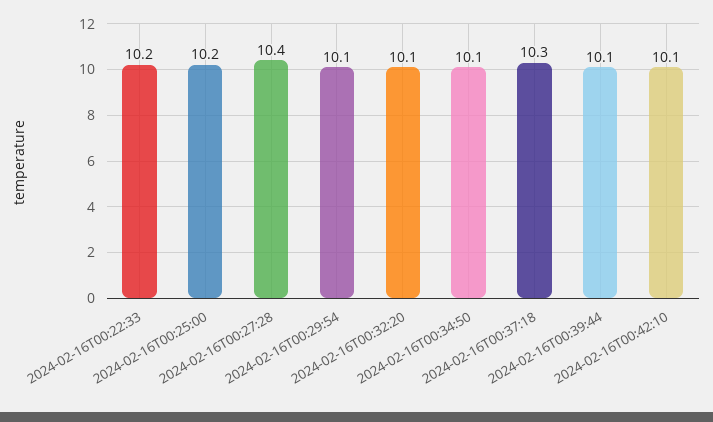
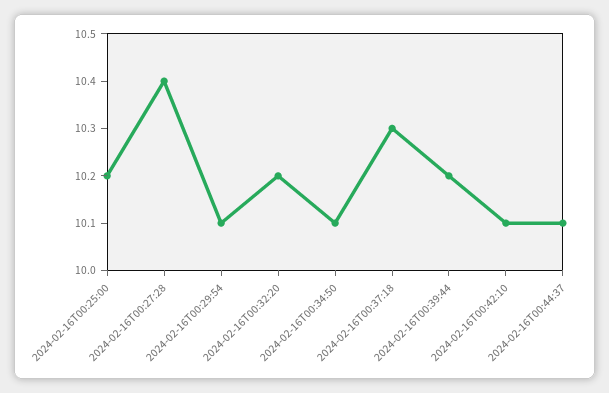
2024-02-16T00:22:33: 10.2 -> none
2024-02-16T00:32:20: 10.1 -> 10.2
2024-02-16T00:39:44: 10.1 -> 10.2
2024-02-16T00:44:37: none -> 10.1

